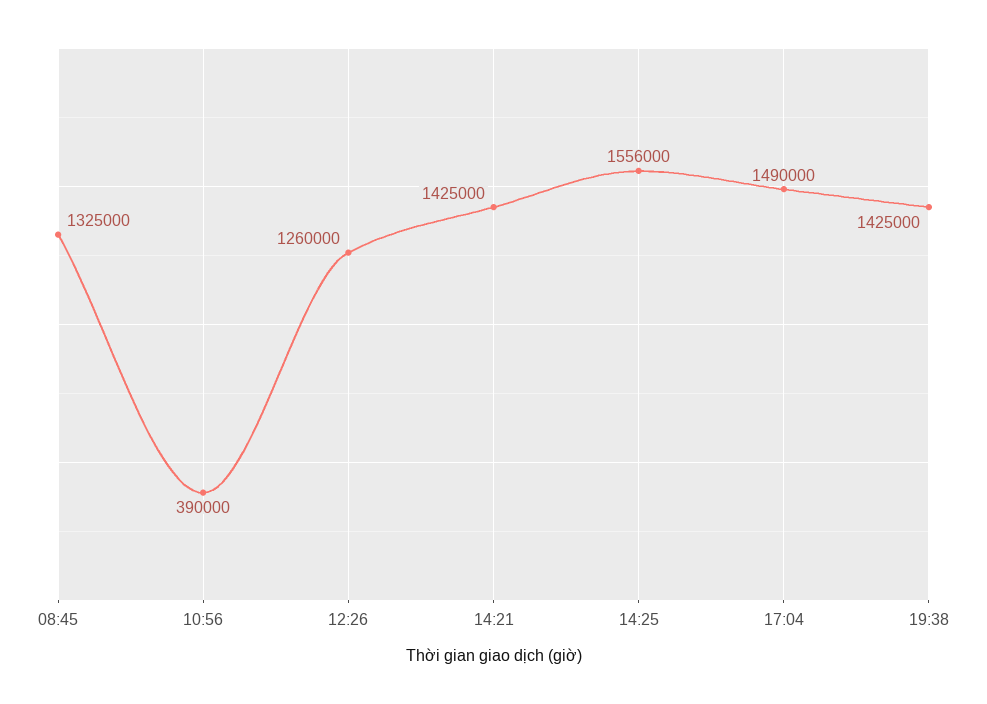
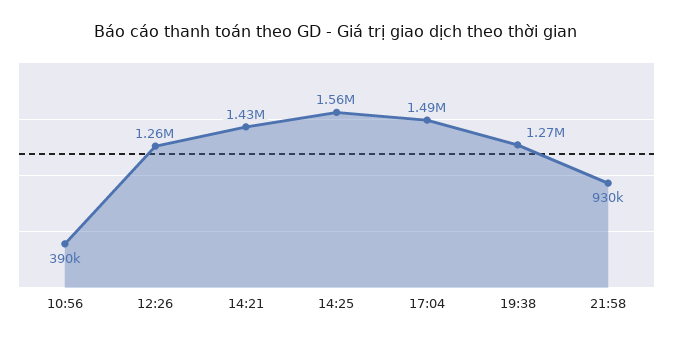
08:45: 1325000 -> none
19:38: 1425000 -> 1270000
21:58: none -> 930000

